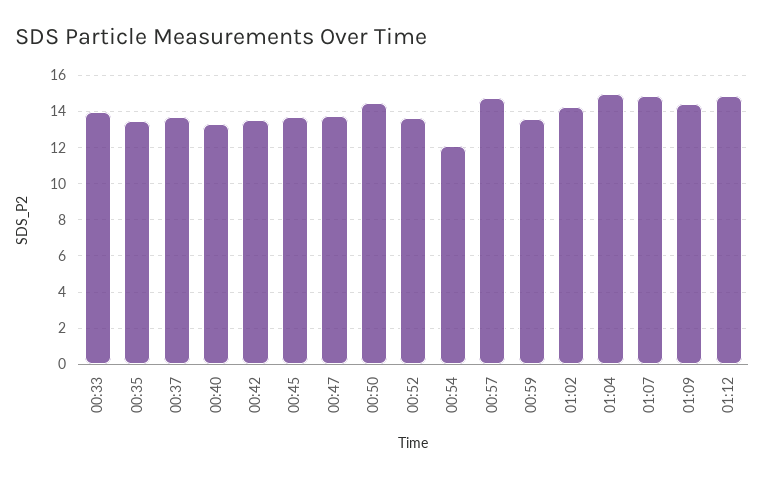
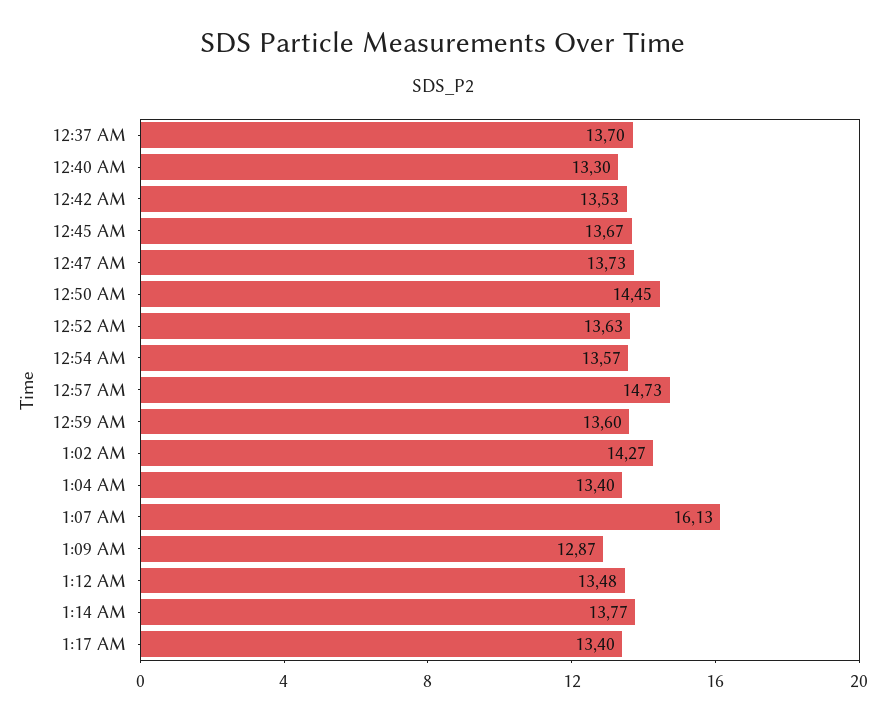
00:33: 14 -> none
00:35: 13.5 -> none
00:54: 12 -> 13.57
01:04: 15 -> 13.4
01:07: 15 -> 16.13
01:09: 14.5 -> 12.87
01:12: 15 -> 13.48
1:14 AM: none -> 13.77
1:17 AM: none -> 13.4

